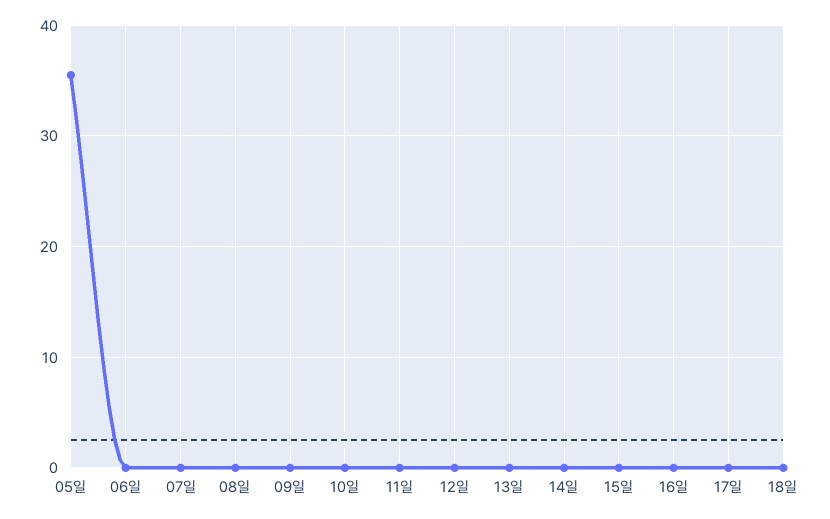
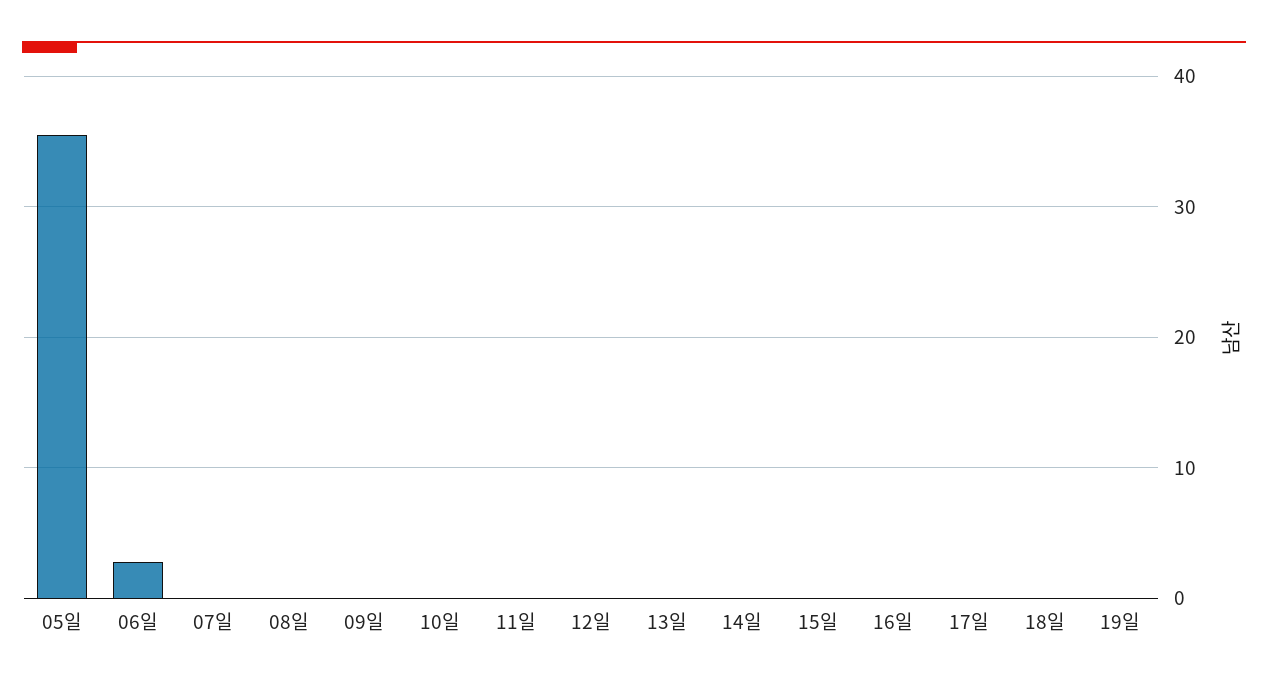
06일: 0 -> 3
19일: none -> 0

